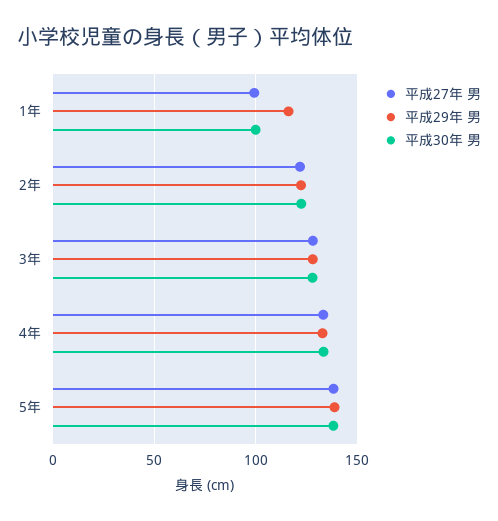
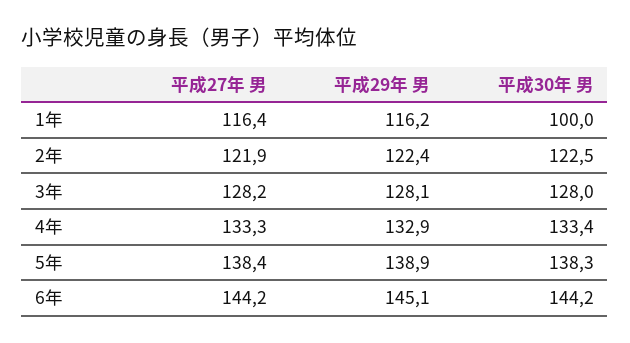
平成27年 男, 1年: 100 -> 116.4
平成27年 男, 6年: none -> 144.2
平成29年 男, 6年: none -> 145.1
平成30年 男, 6年: none -> 144.2

